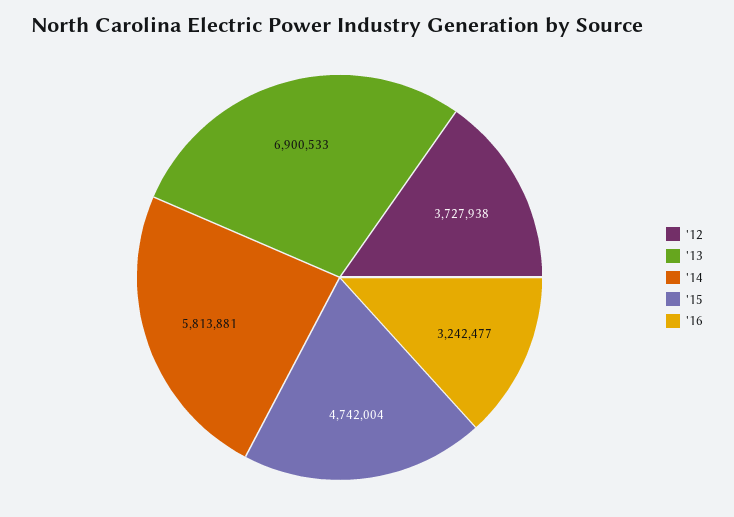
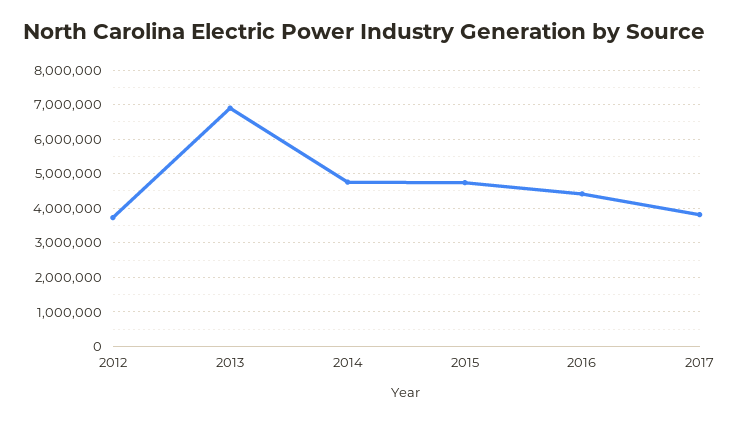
'14: 5813881 -> 4800000
'16: 3242477 -> 4400000
2017: none -> 3800000

